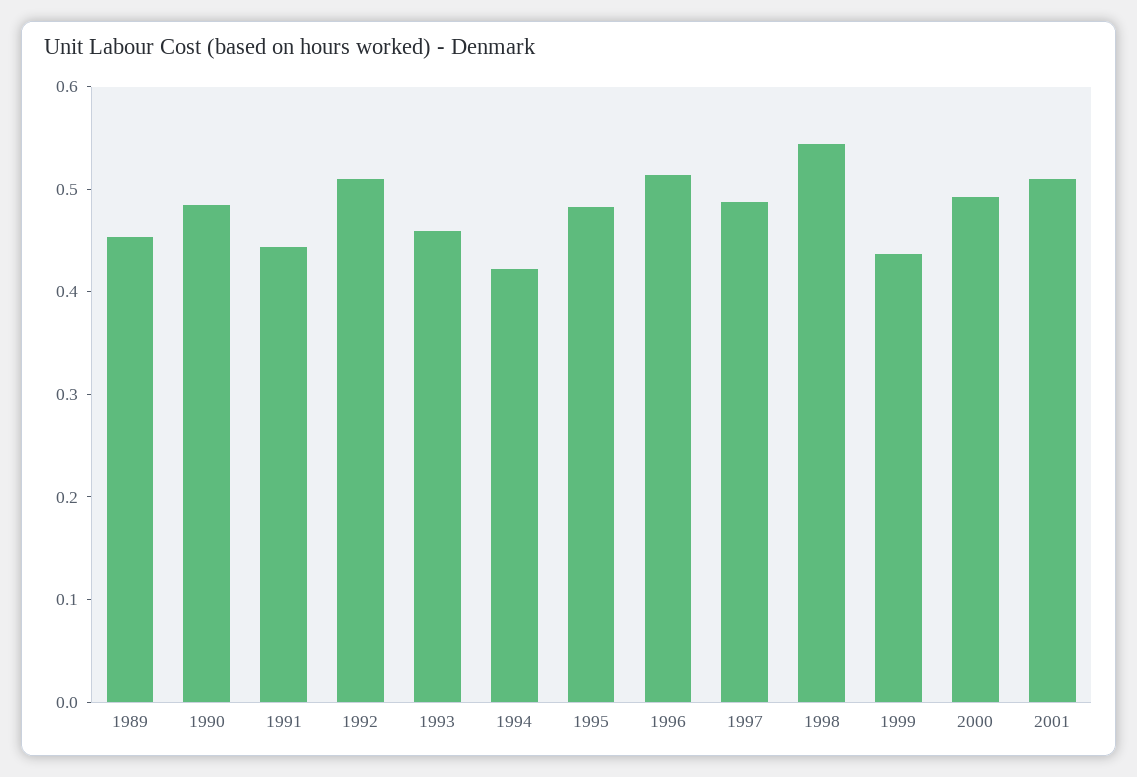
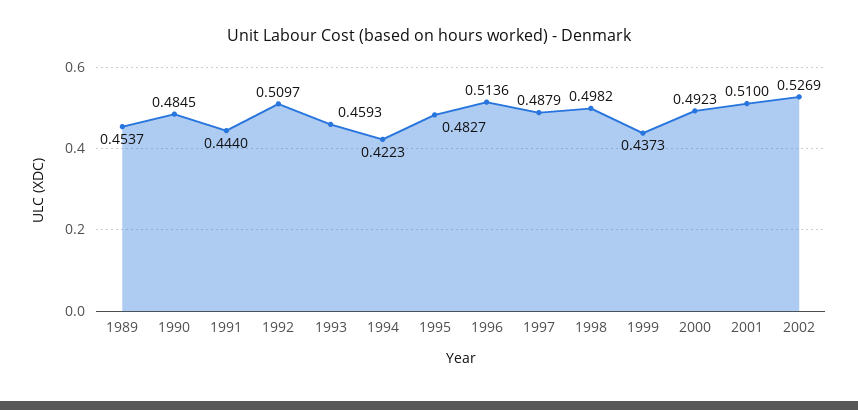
1998: 0.54 -> 0.4982
2002: none -> 0.5269

